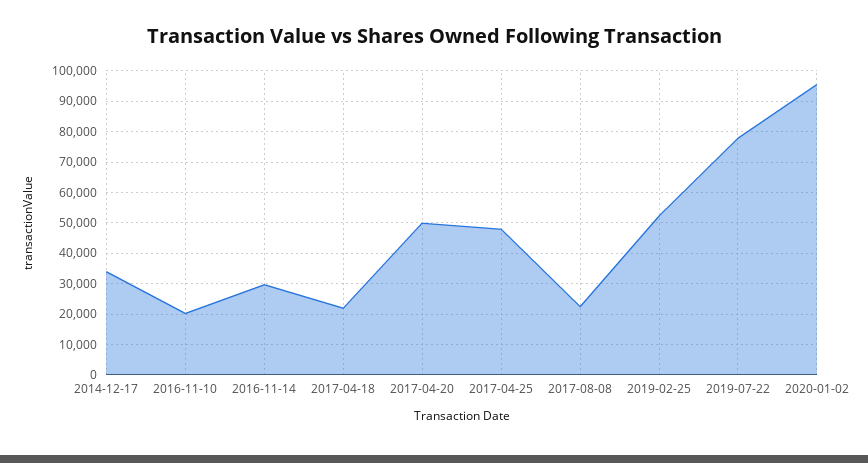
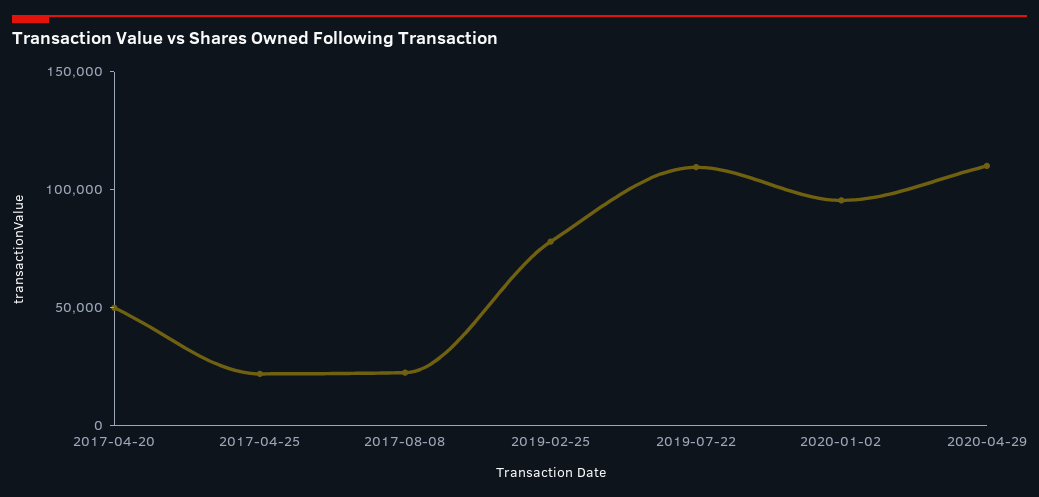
2014-12-17: 34000 -> none
2016-11-10: 20000 -> none
2016-11-14: 30000 -> none
2017-04-18: 22000 -> none
2017-04-25: 48000 -> 20000
2019-02-25: 52000 -> 80000
2019-07-22: 78000 -> 110000
2020-04-29: none -> 110000

